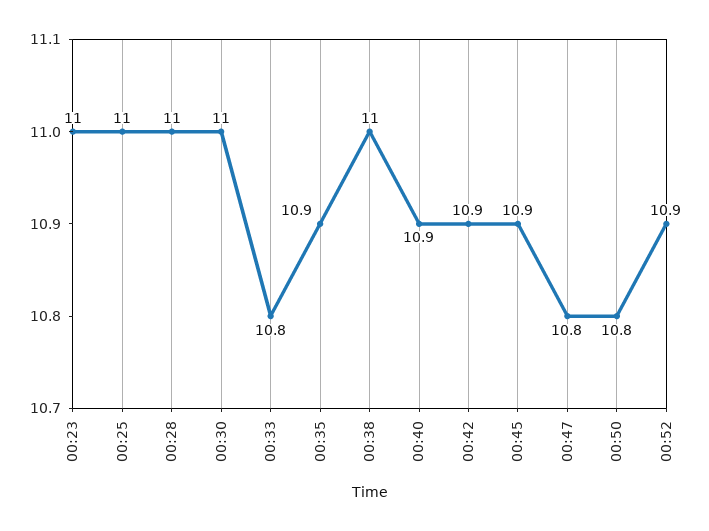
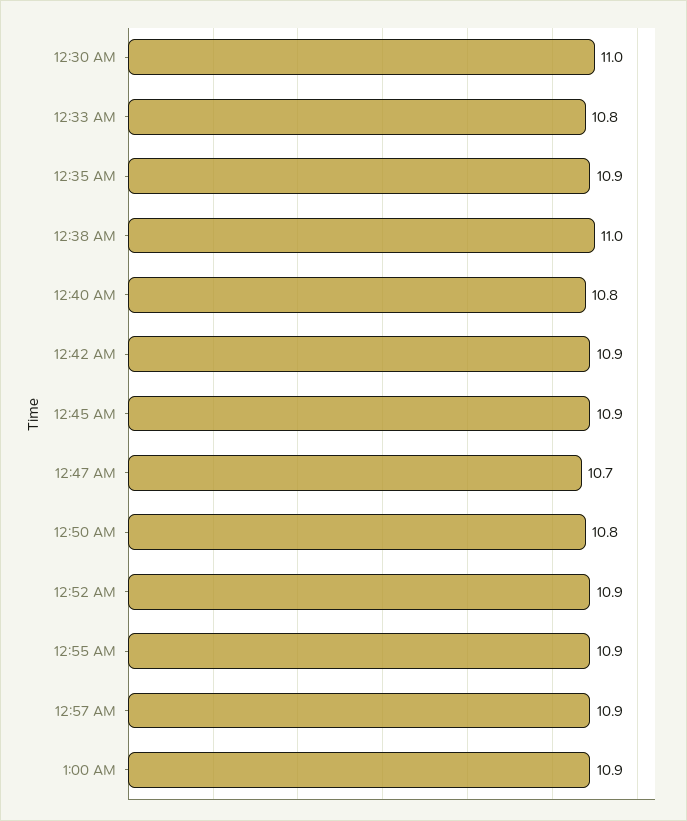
00:23: 11 -> none
00:25: 11 -> none
00:28: 11 -> none
00:40: 10.9 -> 10.8
00:47: 10.8 -> 10.7
12:55 AM: none -> 10.9
12:57 AM: none -> 10.9
1:00 AM: none -> 10.9

